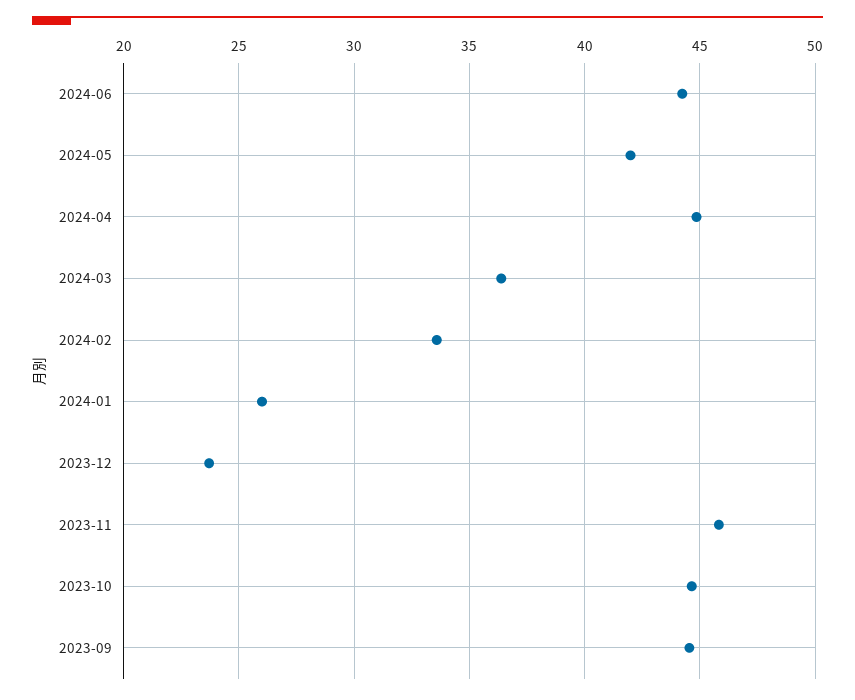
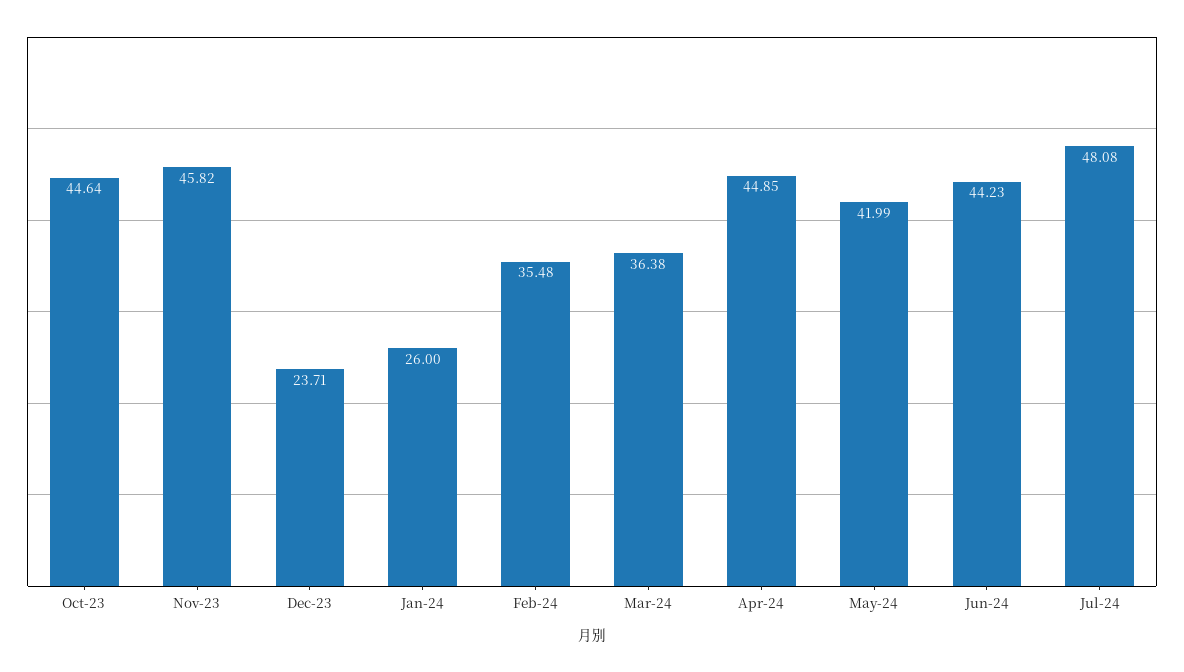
2024-02: 33.5 -> 35.48
2023-09: 44.5 -> none
Jul-24: none -> 48.08

